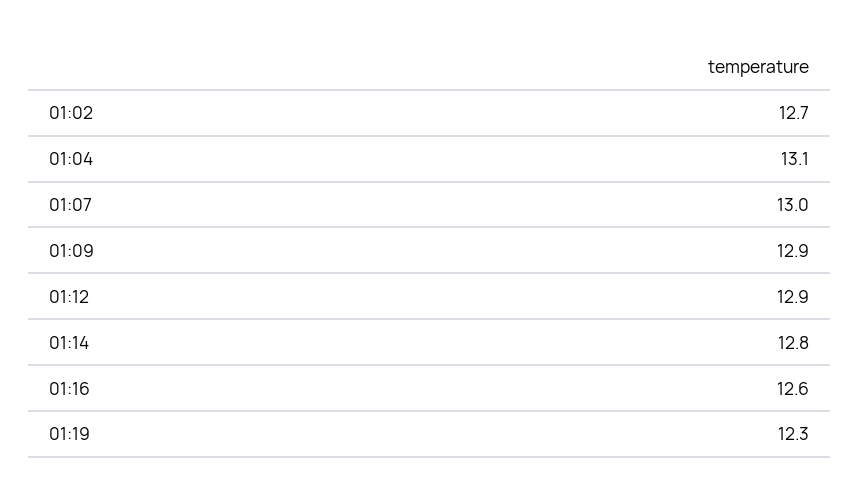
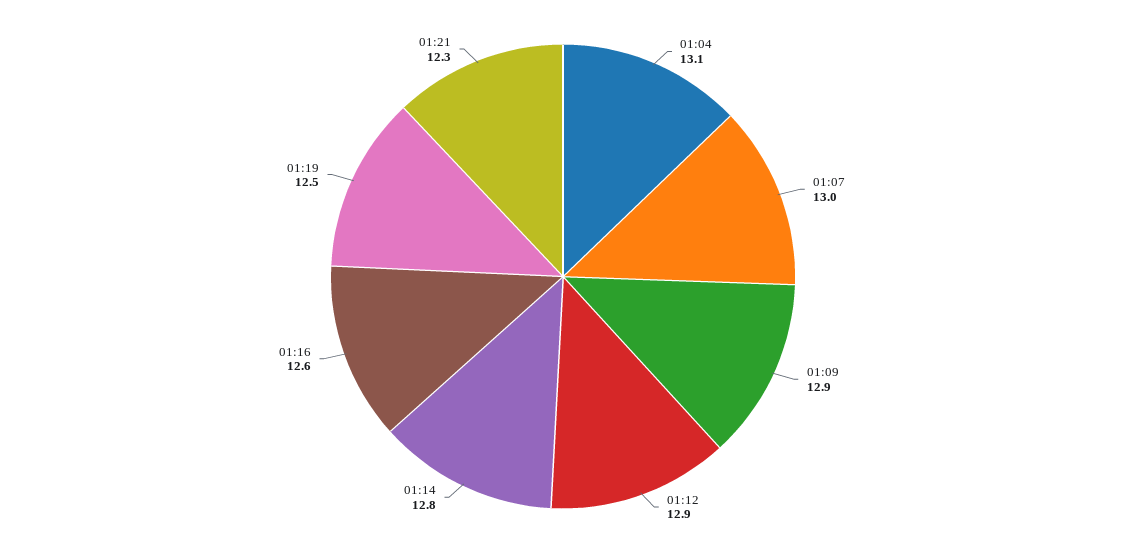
01:02: 12.7 -> none
01:19: 12.3 -> 12.5
01:21: none -> 12.3

